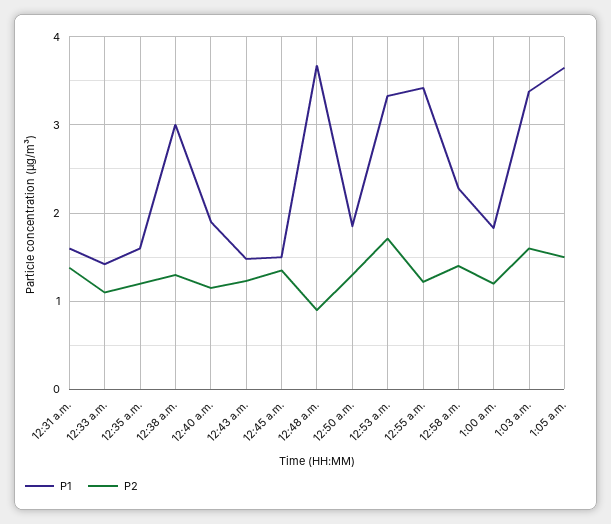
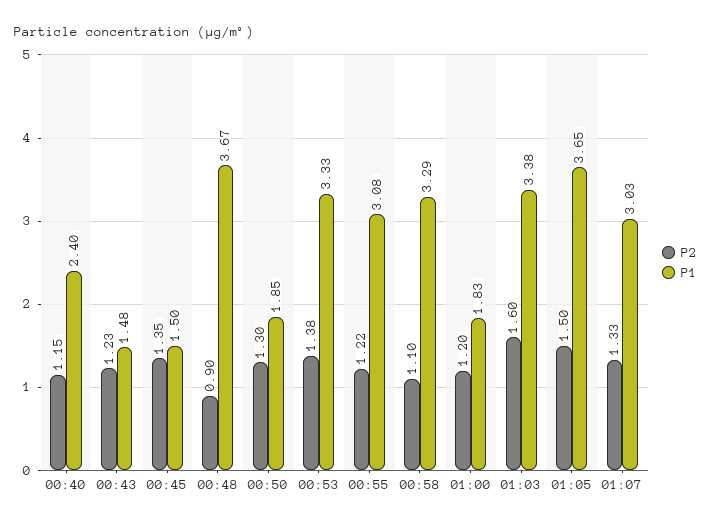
P1, 12:31 a.m.: 1.6 -> none
P2, 12:31 a.m.: 1.4 -> none
P1, 12:33 a.m.: 1.4 -> none
P2, 12:33 a.m.: 1.1 -> none
P1, 12:35 a.m.: 1.6 -> none
P2, 12:35 a.m.: 1.2 -> none
P1, 12:38 a.m.: 3 -> none
P2, 12:38 a.m.: 1.3 -> none
P1, 12:40 a.m.: 1.9 -> 2.4
P2, 12:53 a.m.: 1.7 -> 1.38
P1, 12:55 a.m.: 3.4 -> 3.08
P1, 12:58 a.m.: 2.3 -> 3.29
P2, 12:58 a.m.: 1.4 -> 1.1
P2, 01:07: none -> 1.33
P1, 01:07: none -> 3.03

